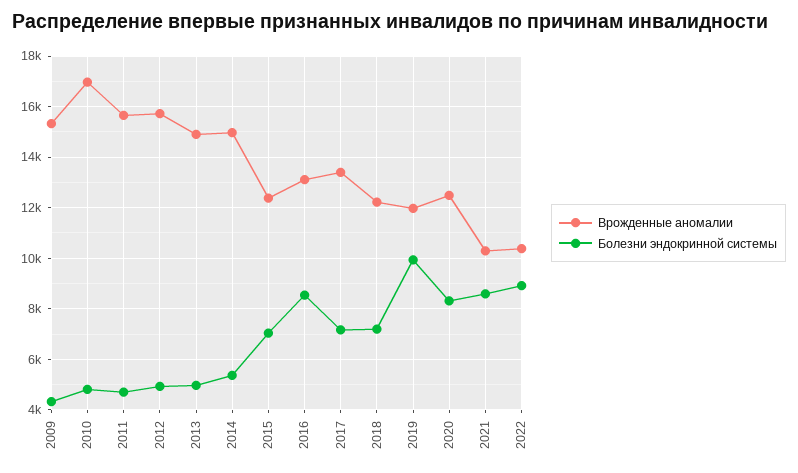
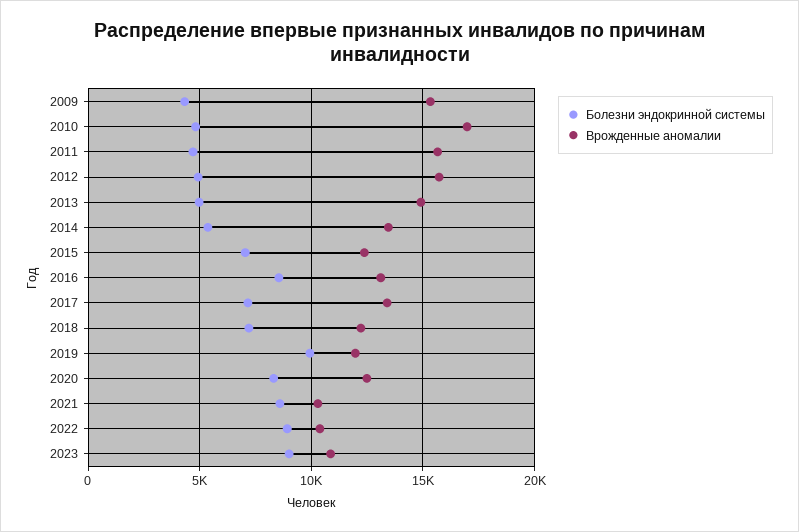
Врожденные аномалии, 2014: 15000 -> 13500
Болезни эндокринной системы, 2023: none -> 9000
Врожденные аномалии, 2023: none -> 11000

